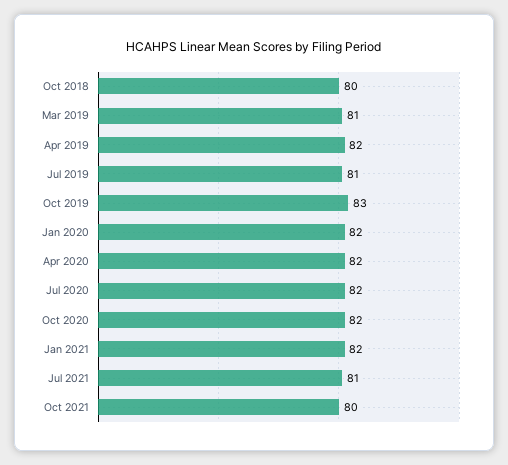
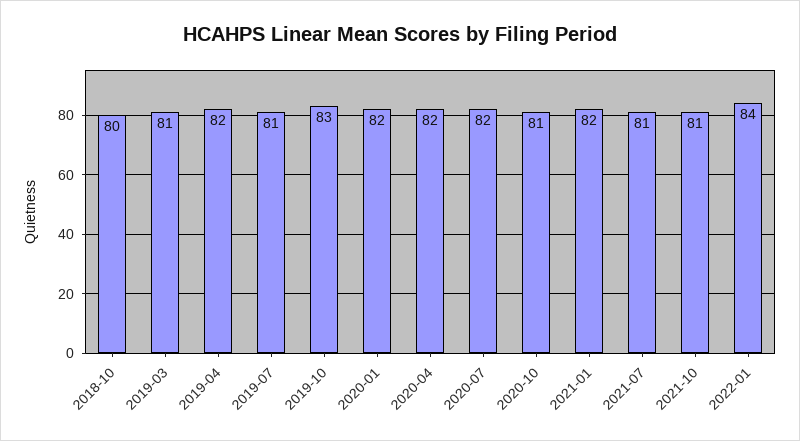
Oct 2020: 82 -> 81
Oct 2021: 80 -> 81
2022-01: none -> 84

